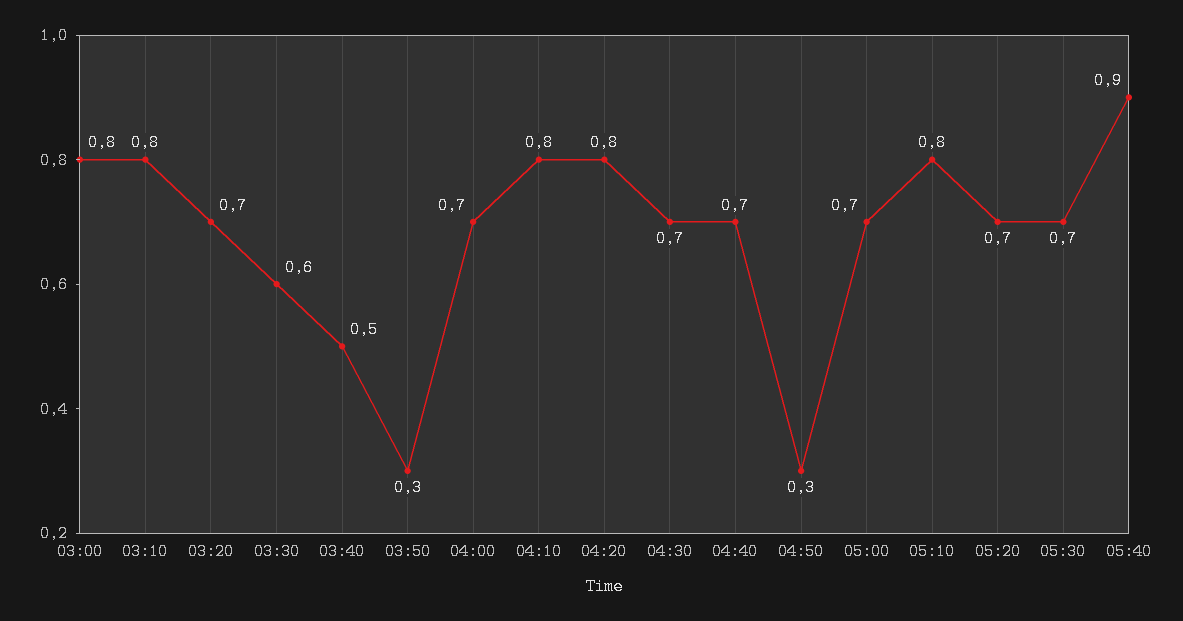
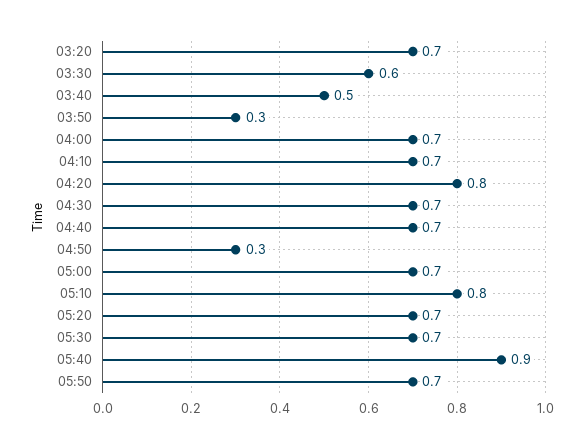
03:00: 0.8 -> none
03:10: 0.8 -> none
04:10: 0.8 -> 0.7
05:50: none -> 0.7

